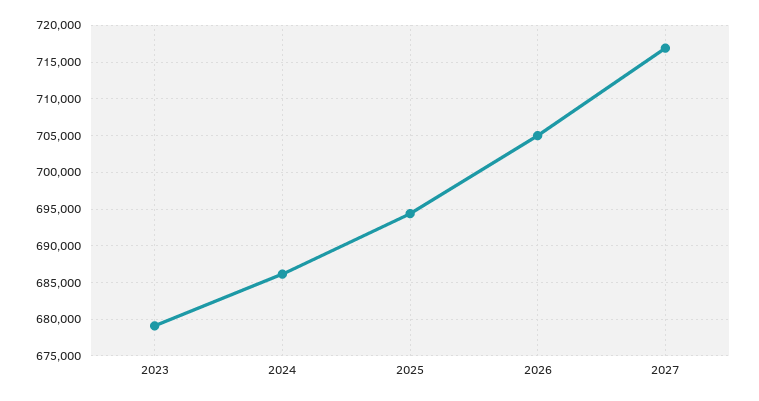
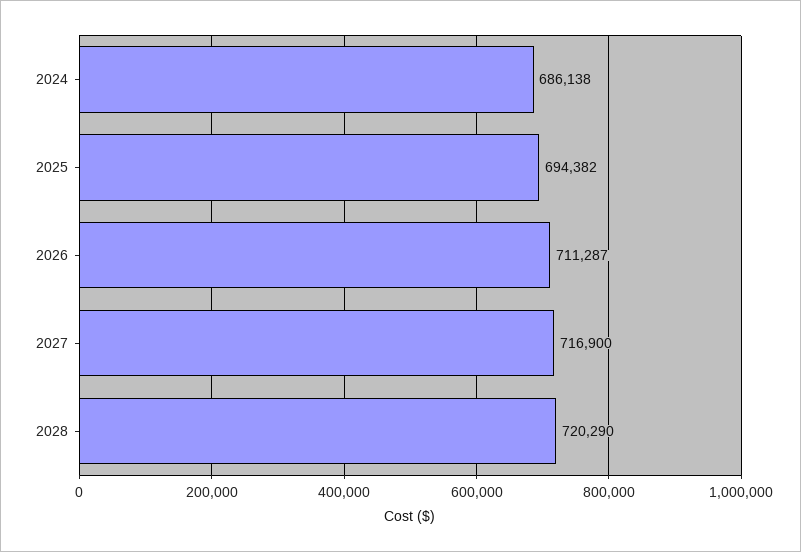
2023: 679000 -> none
2026: 705000 -> 711287
2028: none -> 720290

